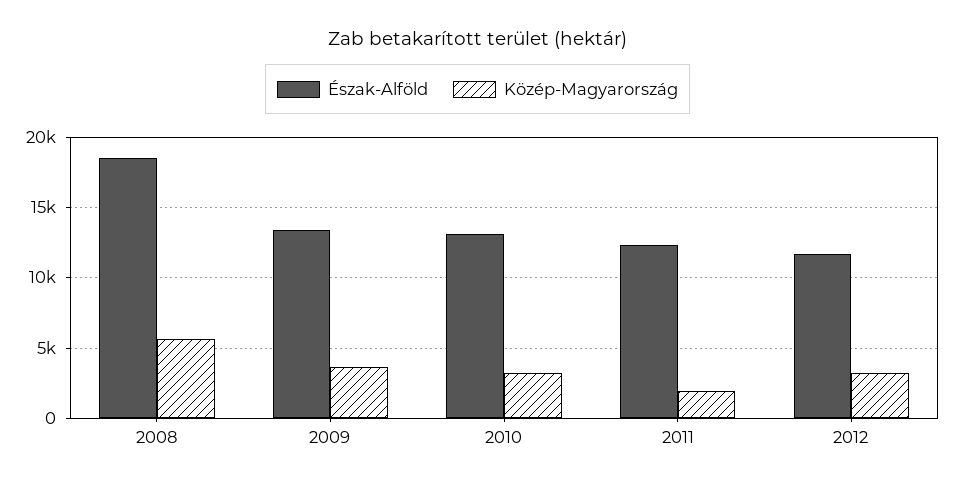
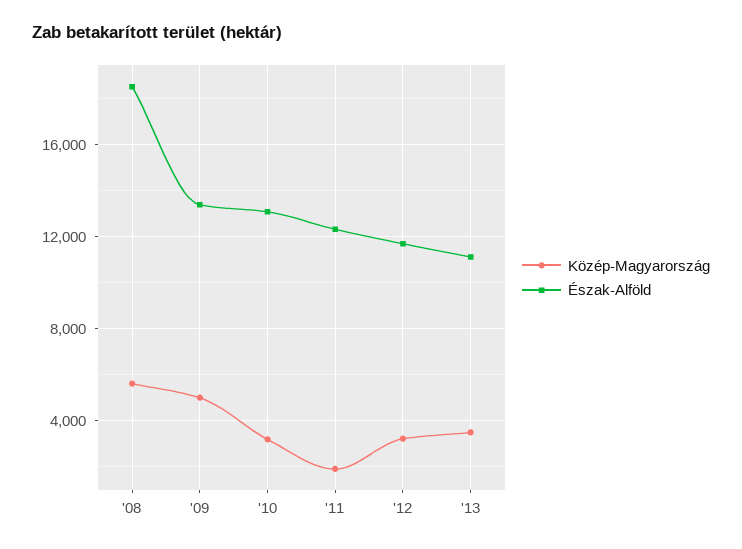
Közép-Magyarország, 2009: 3500 -> 5000
Közép-Magyarország, '13: none -> 3500
Észak-Alföld, '13: none -> 11000

